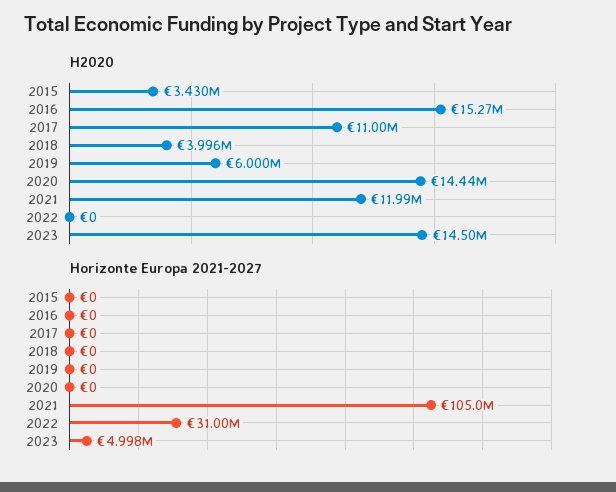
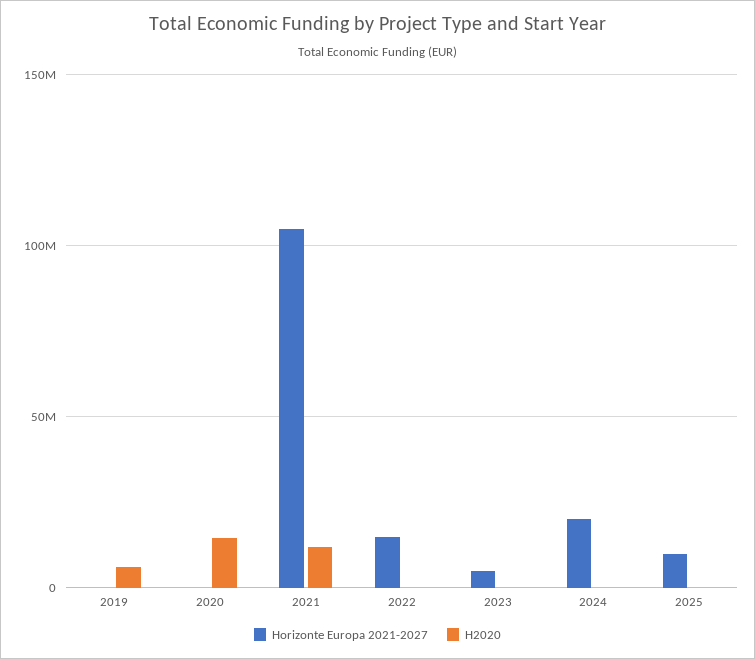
H2020, 2015: 3430000 -> none
H2020, 2016: 15270000 -> none
H2020, 2017: 11000000 -> none
H2020, 2018: 3996000 -> none
H2020, 2023: 14500000 -> 0
Horizonte Europa 2021-2027, 2015: 0 -> none
Horizonte Europa 2021-2027, 2016: 0 -> none
Horizonte Europa 2021-2027, 2017: 0 -> none
Horizonte Europa 2021-2027, 2018: 0 -> none
Horizonte Europa 2021-2027, 2022: 31000000 -> 15000000
Horizonte Europa 2021-2027, 2024: none -> 20000000
H2020, 2024: none -> 0
Horizonte Europa 2021-2027, 2025: none -> 10000000
H2020, 2025: none -> 0

